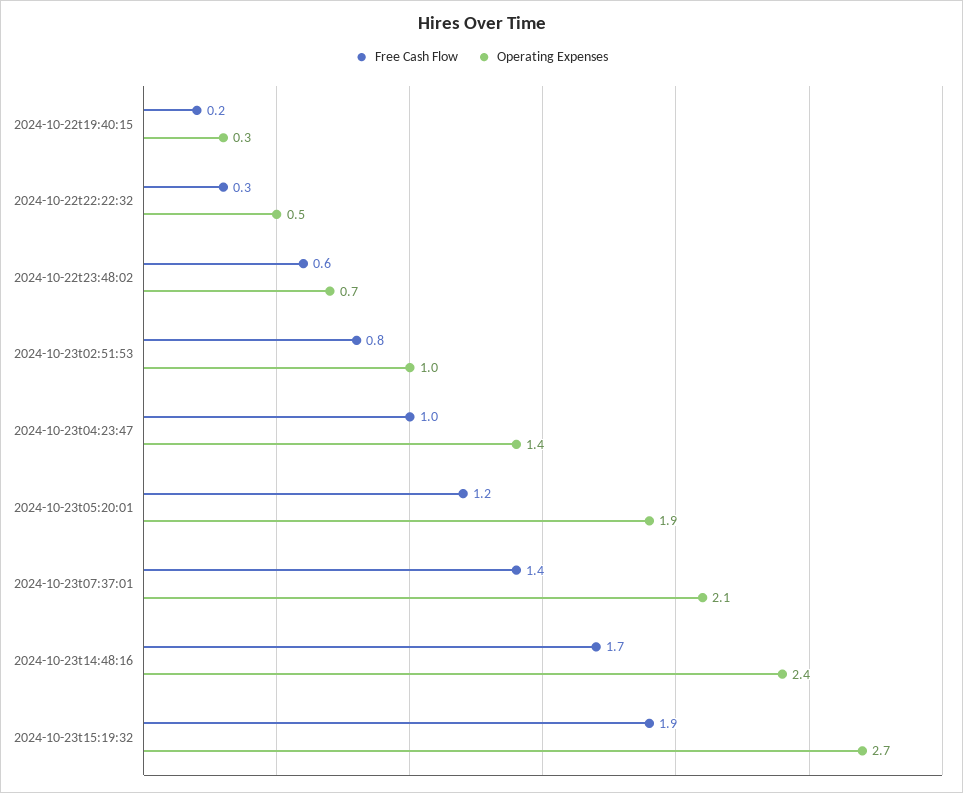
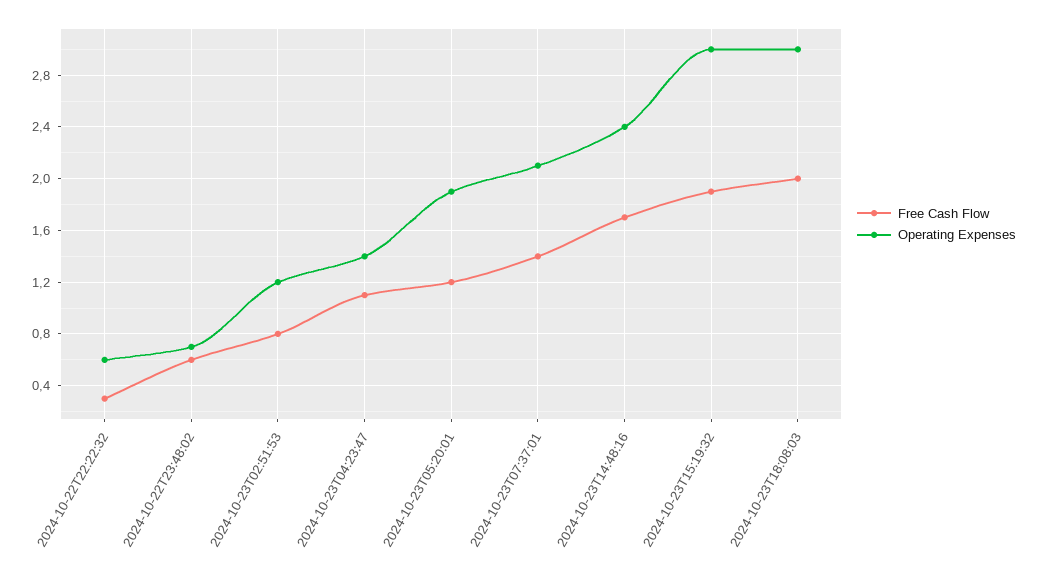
Free Cash Flow, 2024-10-22t19:40:15: 0.2 -> none
Operating Expenses, 2024-10-22t19:40:15: 0.3 -> none
Operating Expenses, 2024-10-22t22:22:32: 0.5 -> 0.6
Operating Expenses, 2024-10-23t02:51:53: 1 -> 1.2
Free Cash Flow, 2024-10-23t04:23:47: 1 -> 1.1
Operating Expenses, 2024-10-23t15:19:32: 2.7 -> 3
Free Cash Flow, 2024-10-23T18:08:03: none -> 2
Operating Expenses, 2024-10-23T18:08:03: none -> 3

